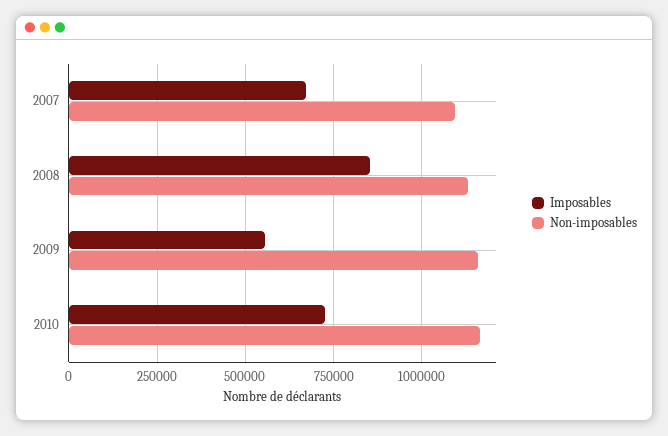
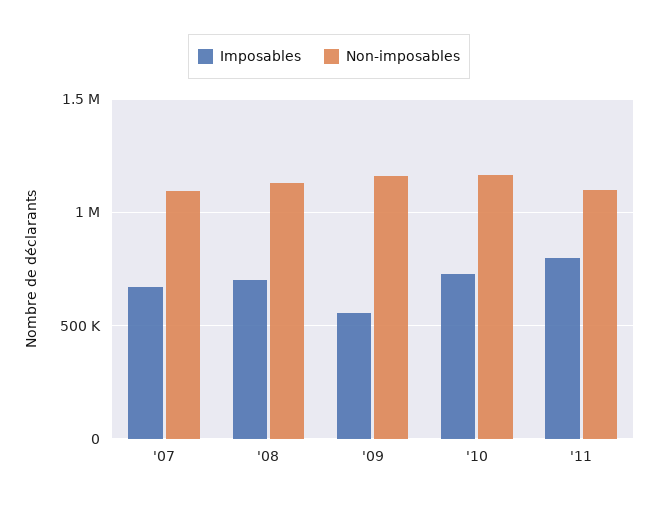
Imposables, 2008: 850000 -> 700000
Imposables, '11: none -> 800000
Non-imposables, '11: none -> 1100000

